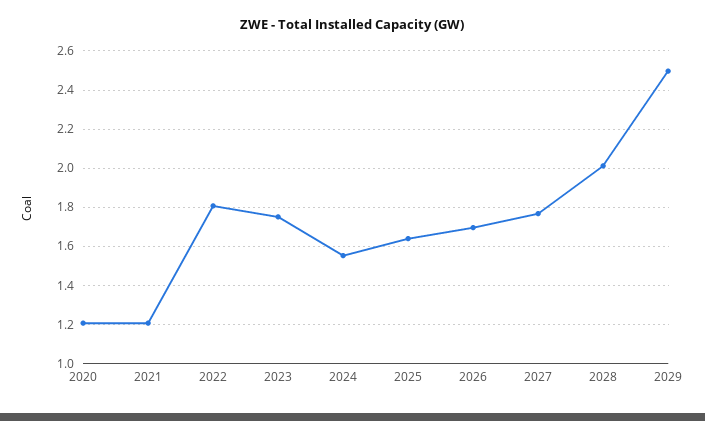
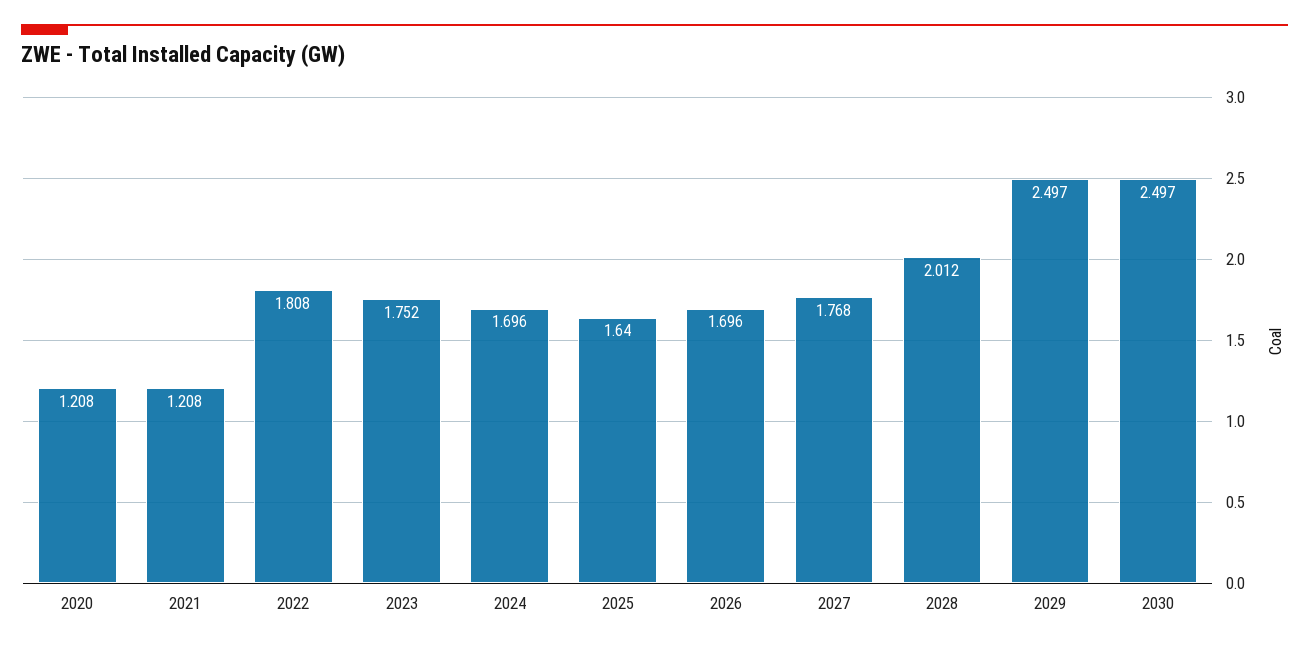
2024: 1.55 -> 1.696
2030: none -> 2.497

